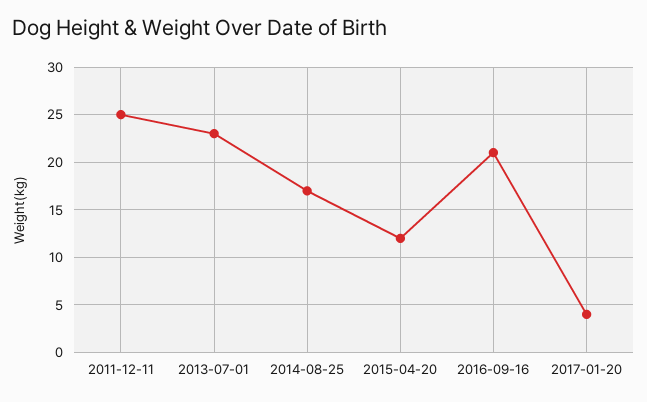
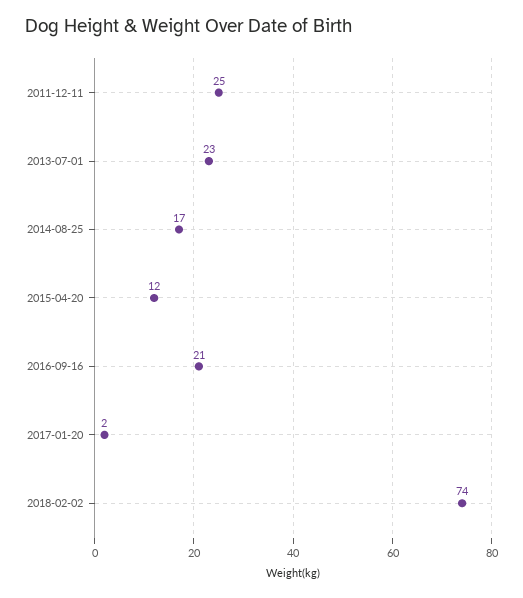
2017-01-20: 4 -> 2
2018-02-02: none -> 74

